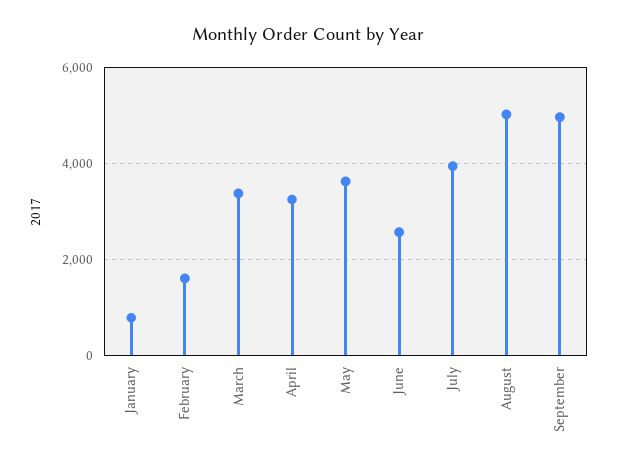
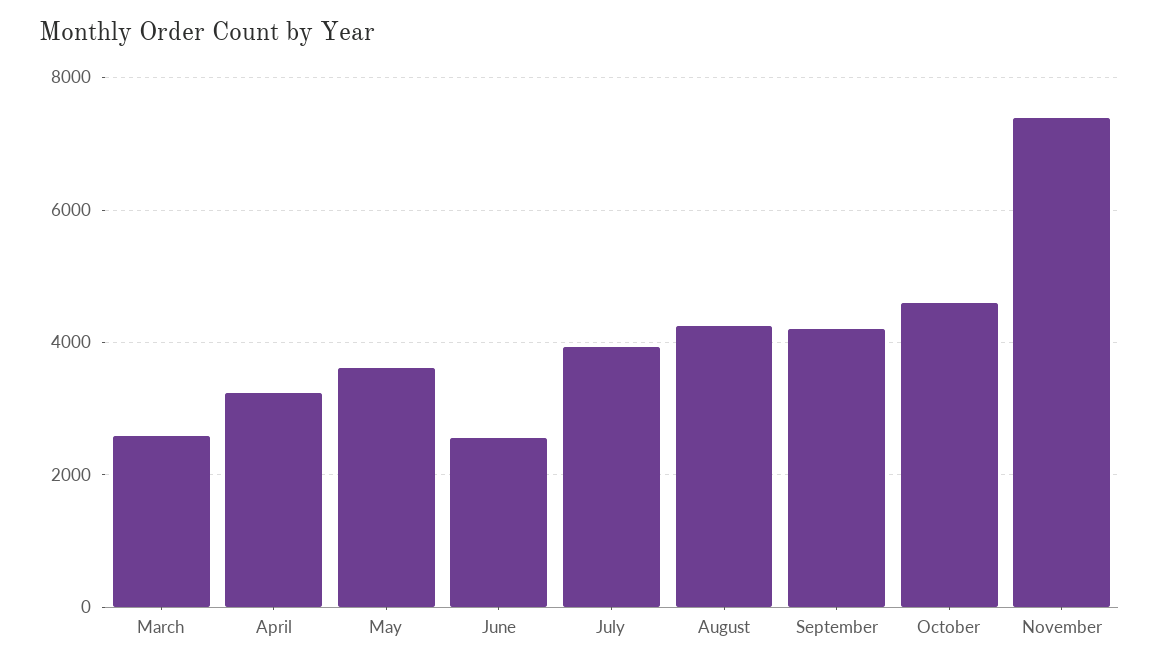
January: 800 -> none
February: 1600 -> none
March: 3400 -> 2600
August: 5000 -> 4200
September: 5000 -> 4200
October: none -> 4600
November: none -> 7400

